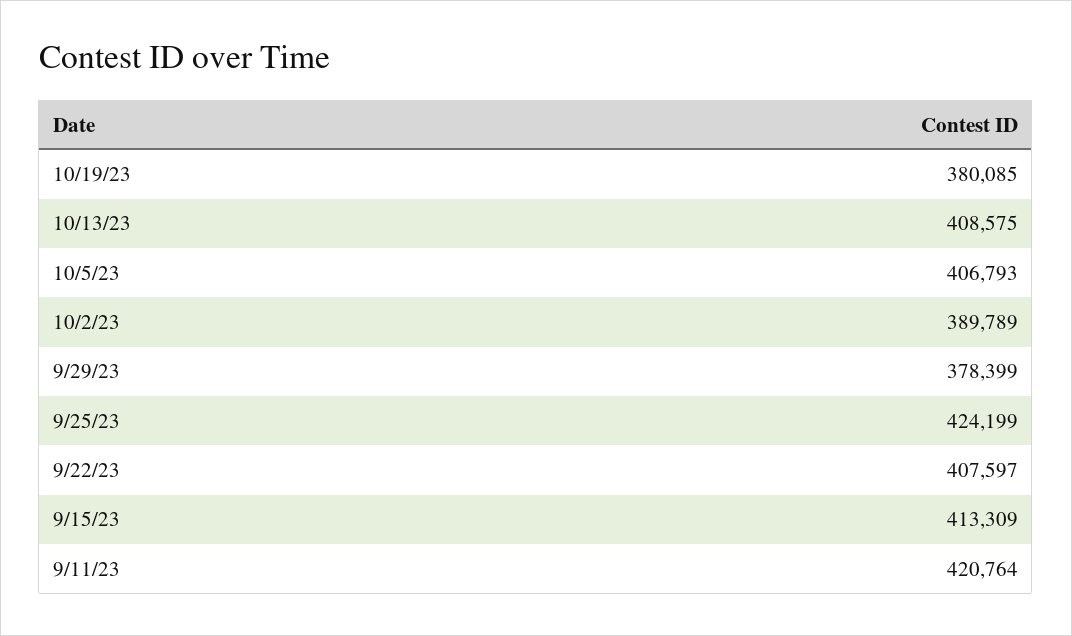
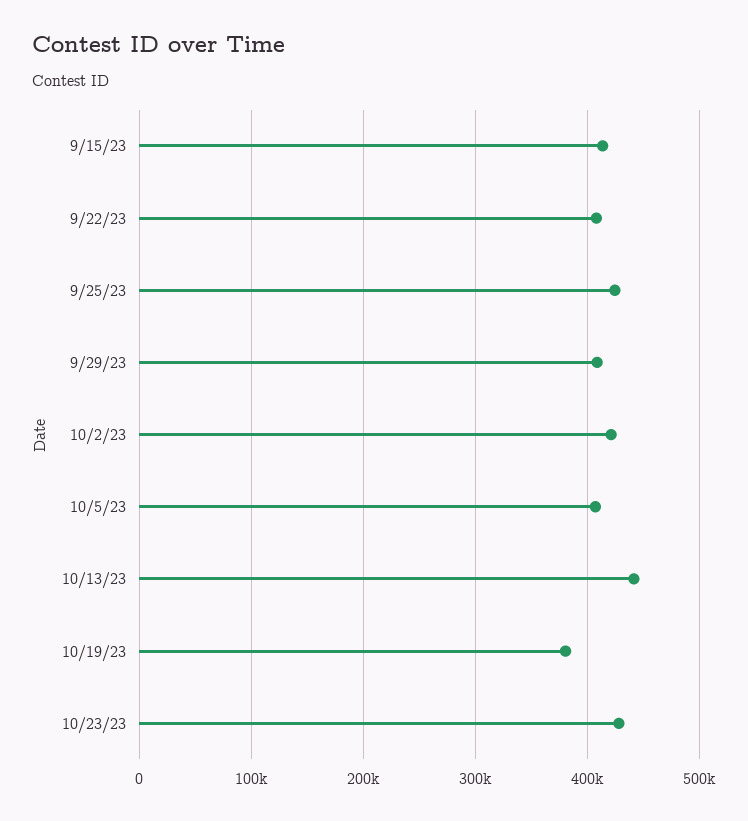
10/13/23: 408575 -> 440000
10/2/23: 389789 -> 420000
9/29/23: 378399 -> 410000
9/11/23: 420764 -> none
10/23/23: none -> 430000

